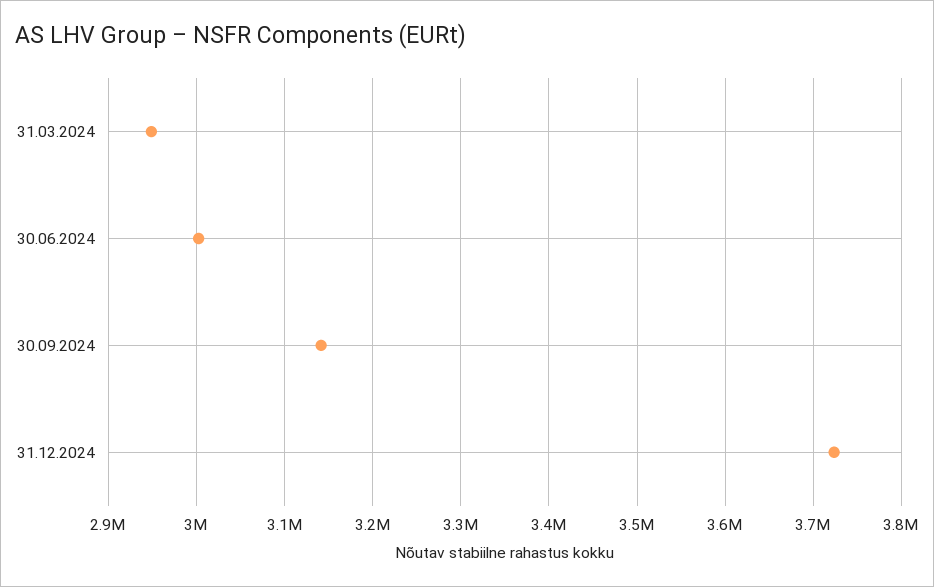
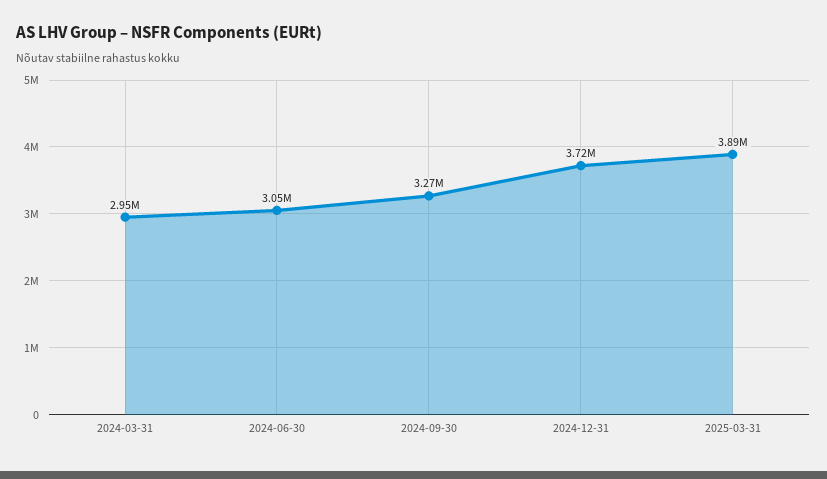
30.06.2024: 3000000 -> 3050000
30.09.2024: 3140000 -> 3270000
2025-03-31: none -> 3890000

